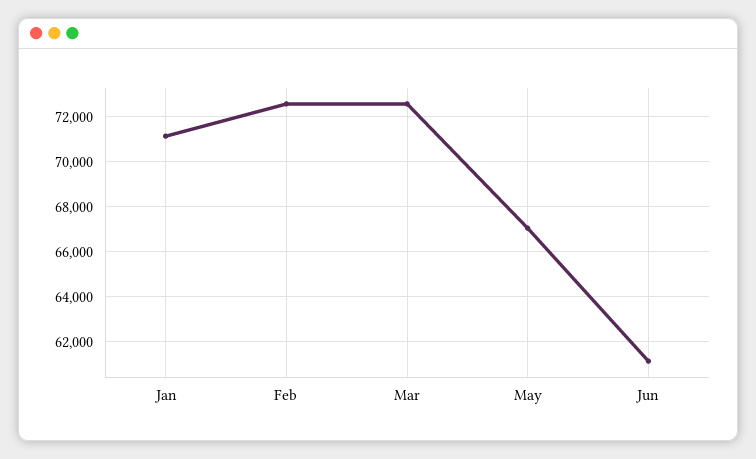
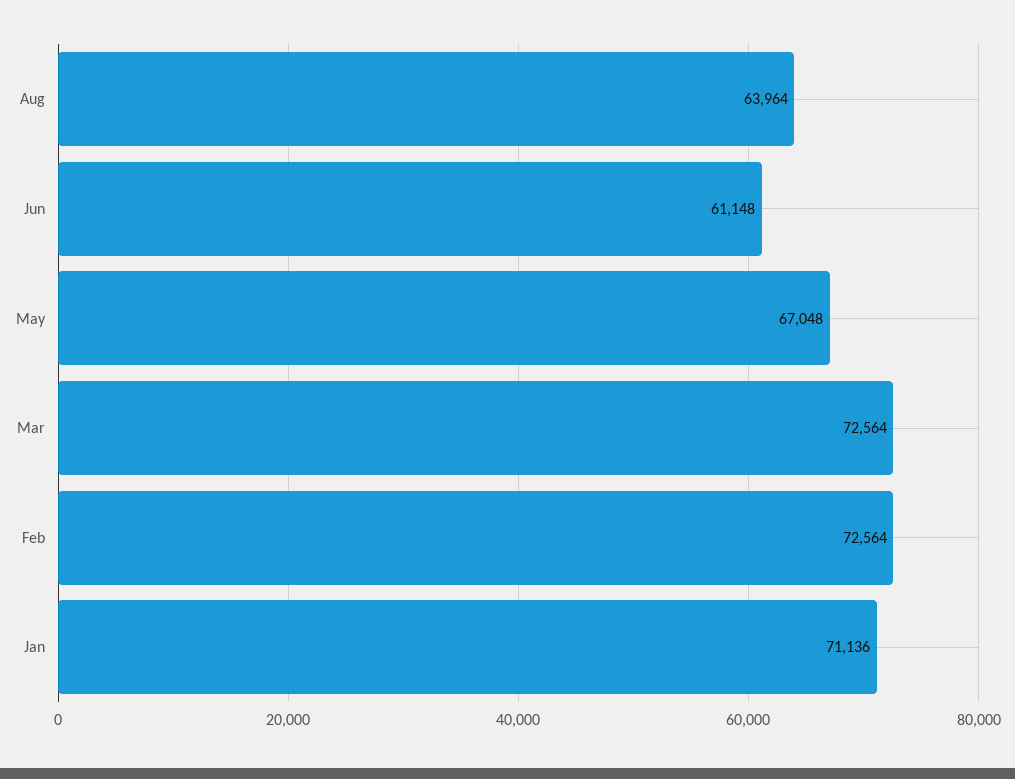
Aug: none -> 63964

